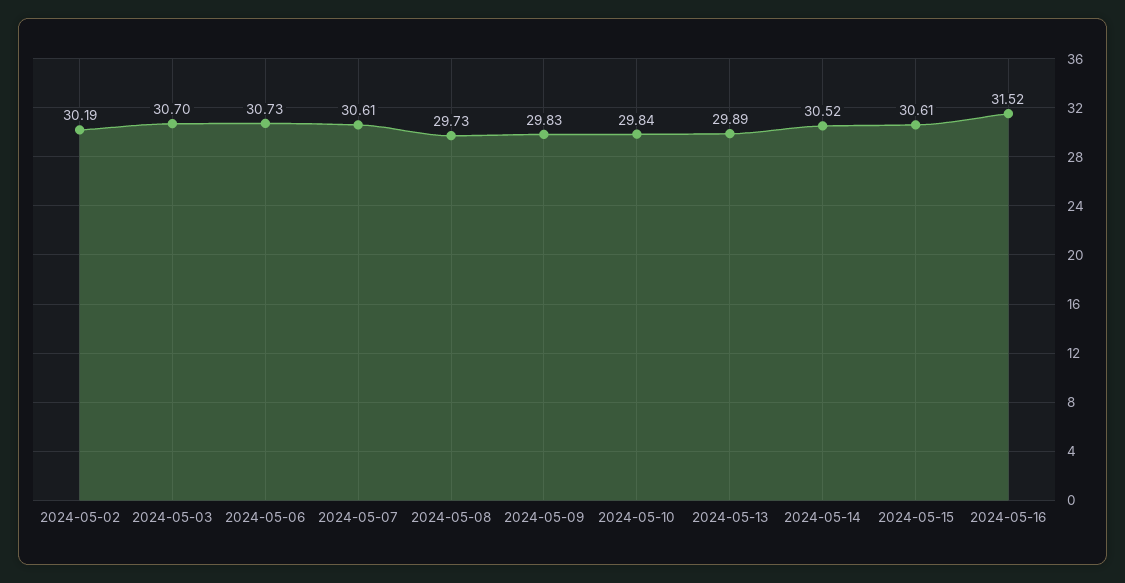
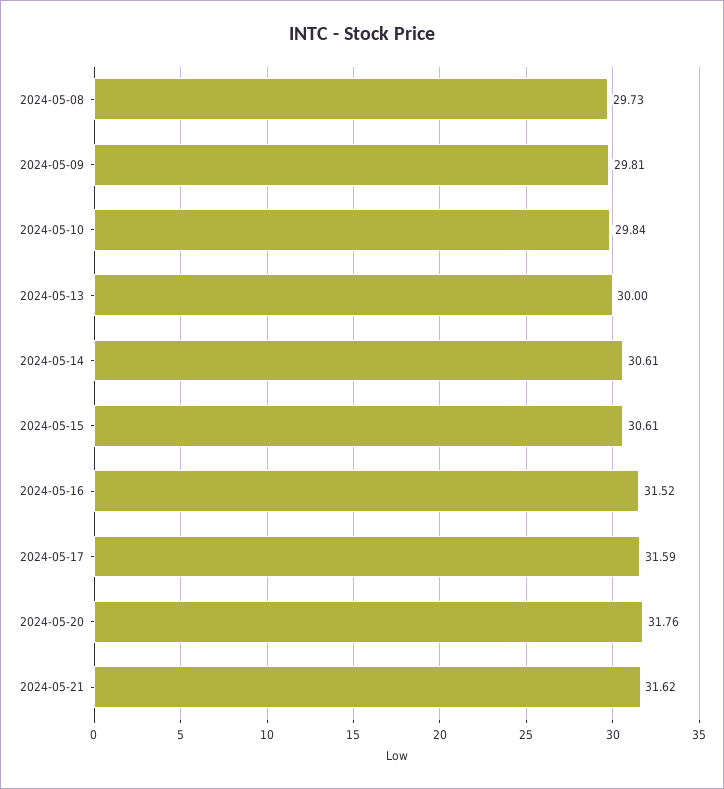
2024-05-02: 30.19 -> none
2024-05-03: 30.7 -> none
2024-05-06: 30.73 -> none
2024-05-07: 30.61 -> none
2024-05-09: 29.83 -> 29.81
2024-05-13: 29.89 -> 30
2024-05-14: 30.52 -> 30.61
2024-05-17: none -> 31.59
2024-05-20: none -> 31.76
2024-05-21: none -> 31.62

